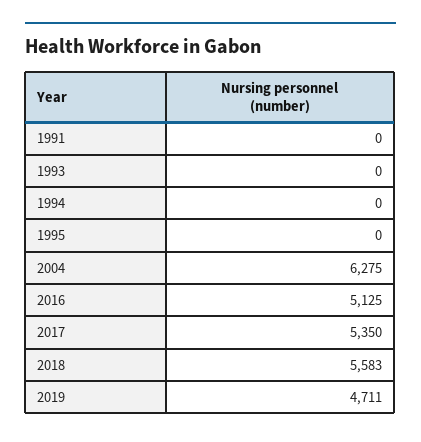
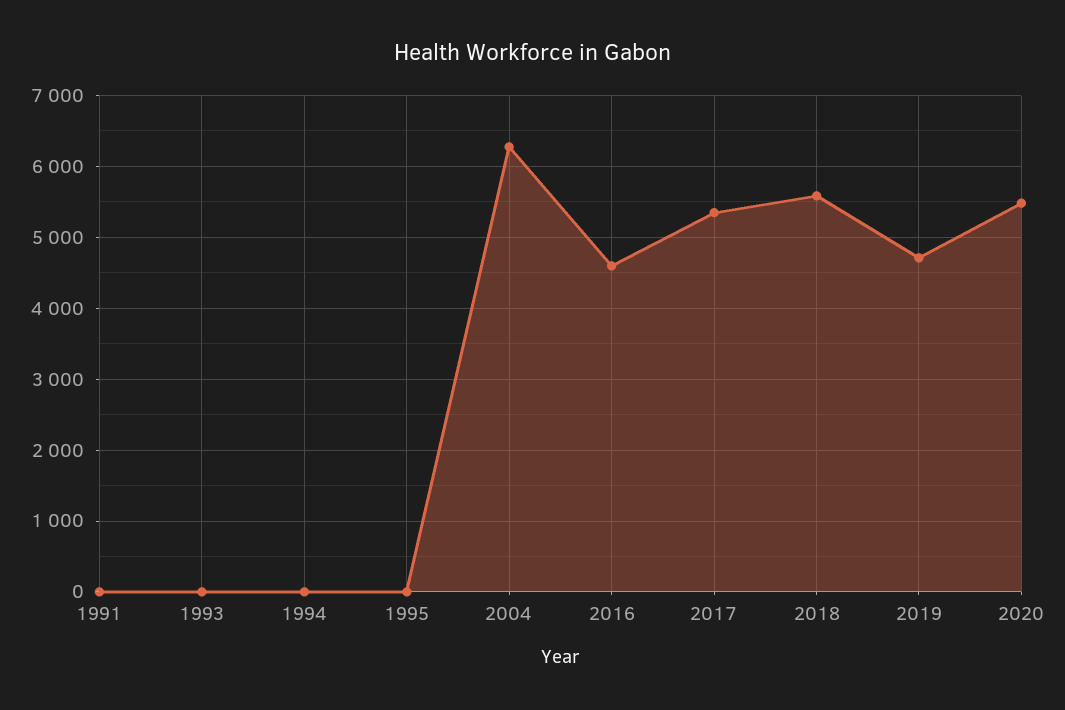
2016: 5125 -> 4600
2020: none -> 5500

